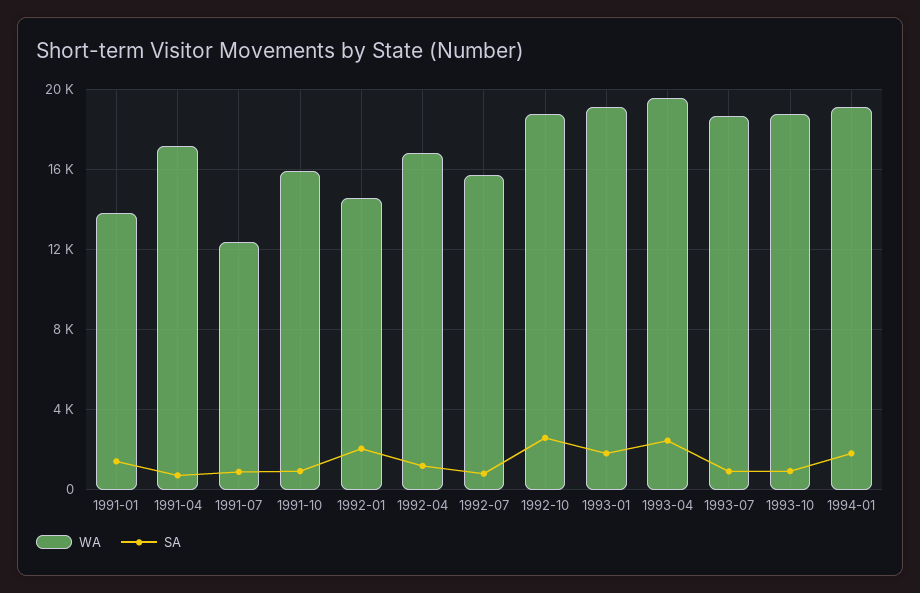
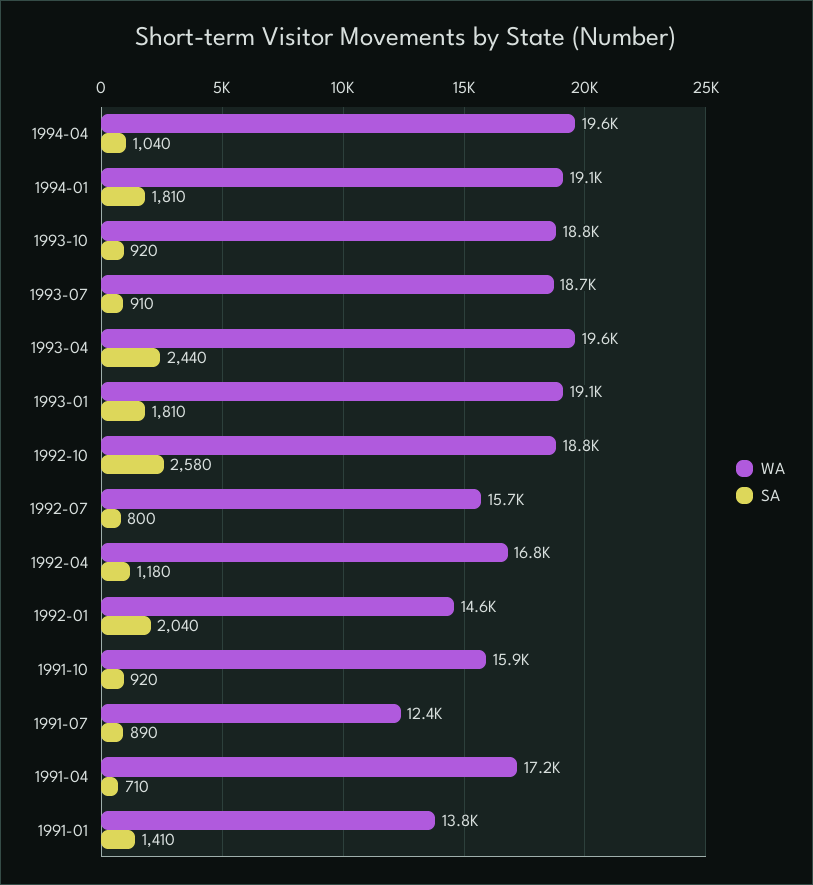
WA, 1994-04: none -> 19600
SA, 1994-04: none -> 1040

